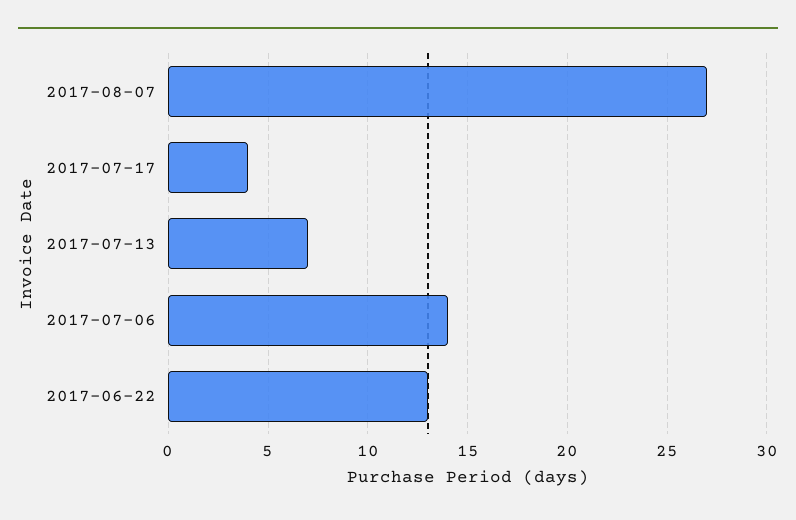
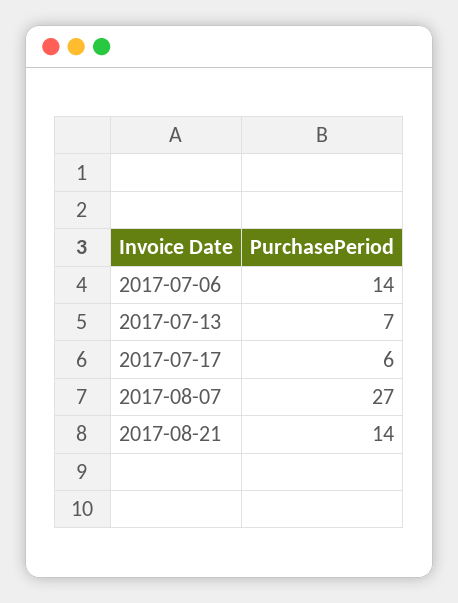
2017-07-17: 4 -> 6
2017-06-22: 13 -> none
2017-08-21: none -> 14

